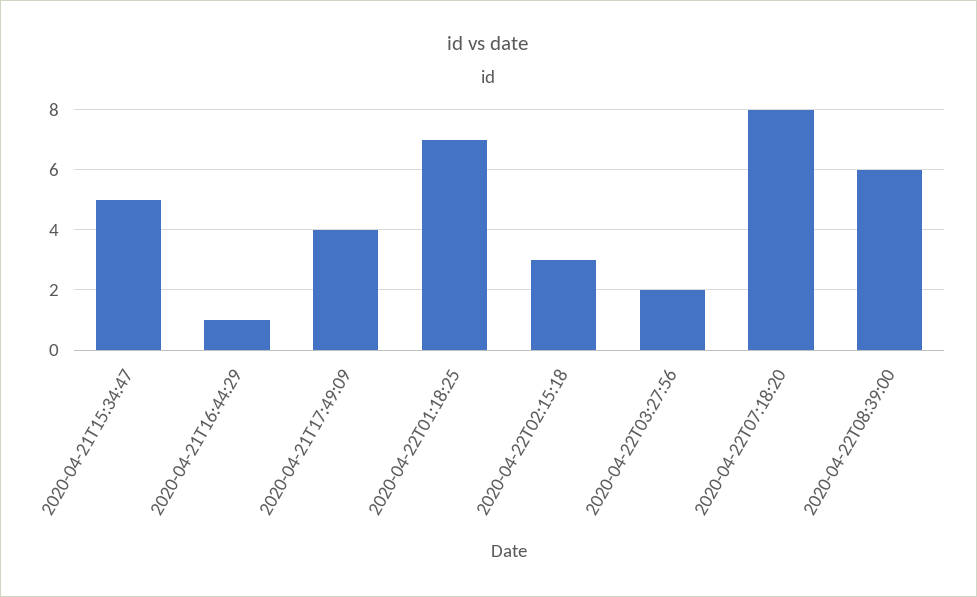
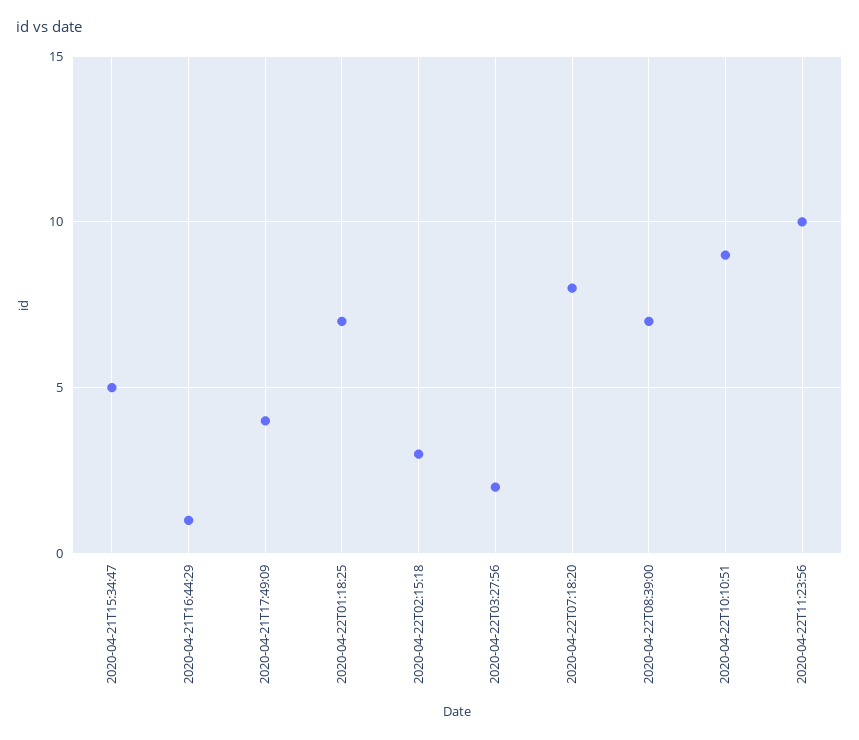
2020-04-22T08:39:00: 6 -> 7
2020-04-22T10:10:51: none -> 9
2020-04-22T11:23:56: none -> 10

